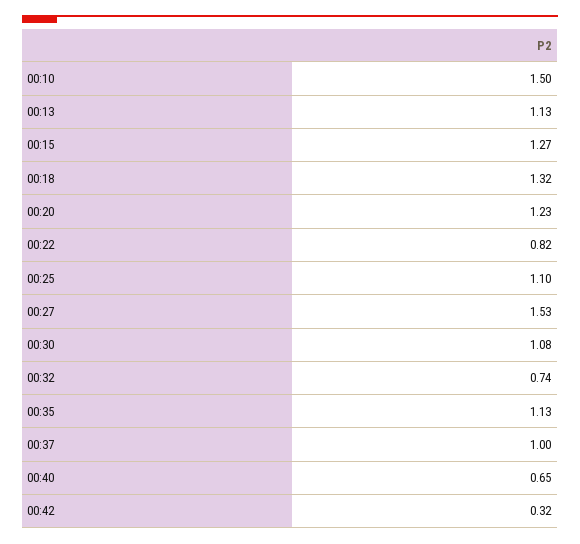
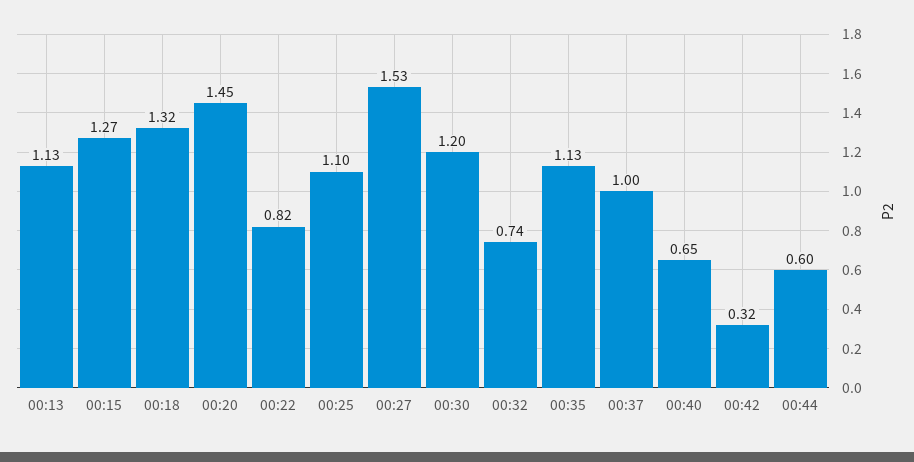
00:10: 1.5 -> none
00:20: 1.23 -> 1.45
00:30: 1.08 -> 1.2
00:44: none -> 0.6

